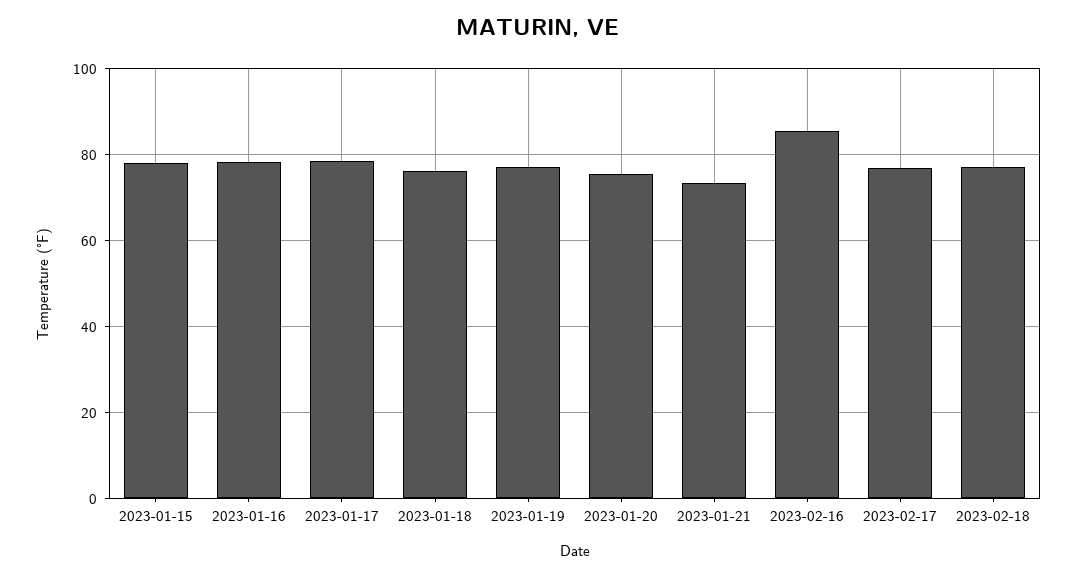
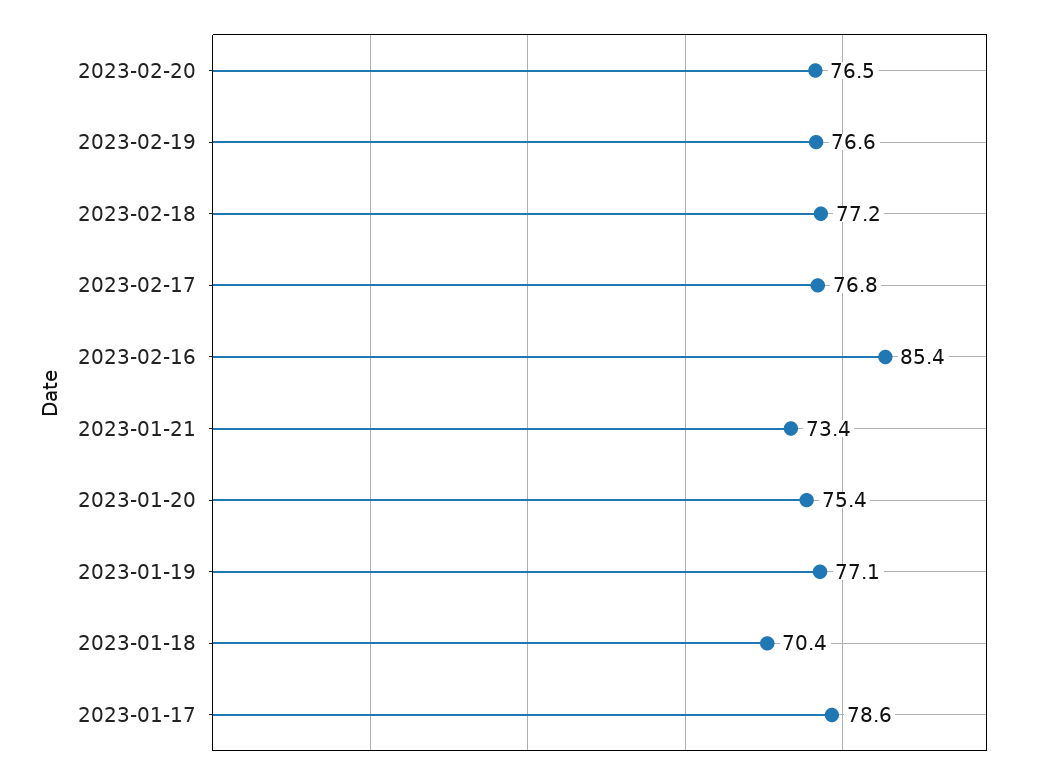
2023-01-15: 78 -> none
2023-01-16: 78 -> none
2023-01-18: 76 -> 70.4
2023-02-20: none -> 76.5
2023-02-19: none -> 76.6

